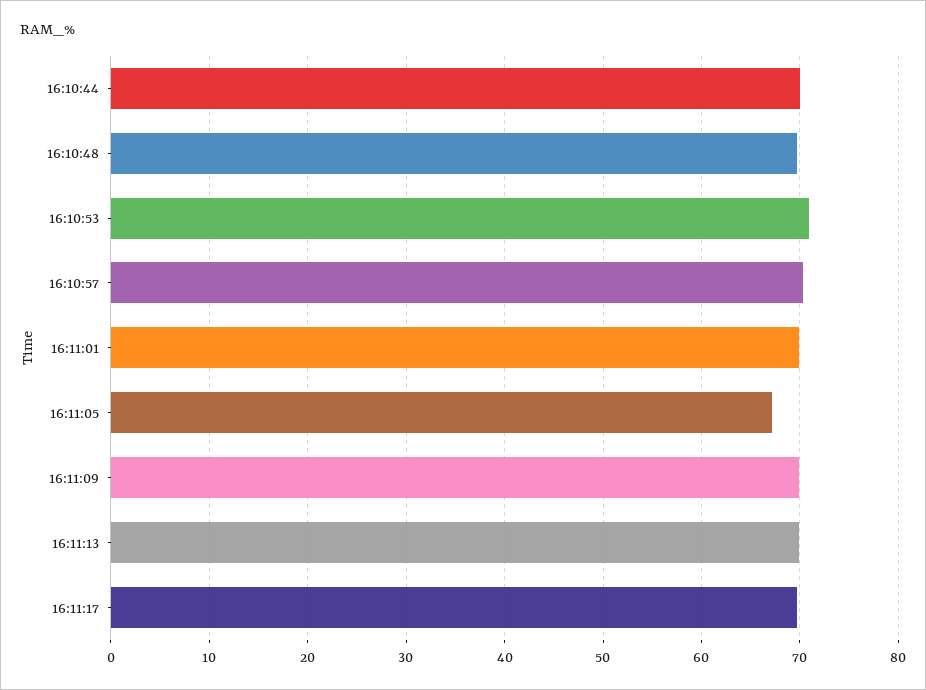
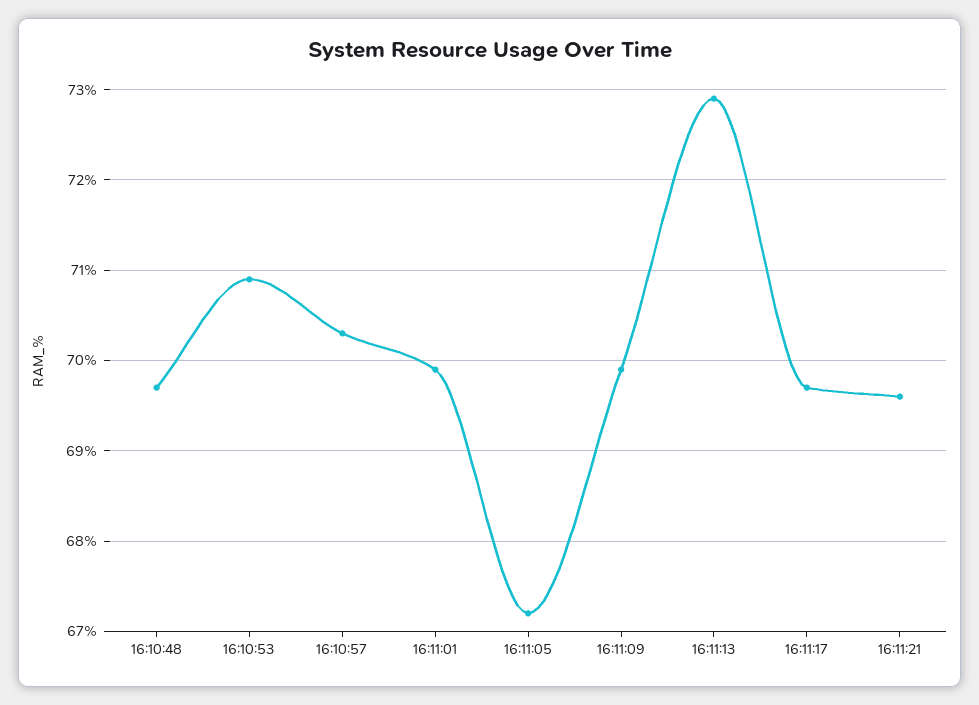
16:10:44: 70 -> none
16:11:13: 70 -> 72.9
16:11:21: none -> 69.6

